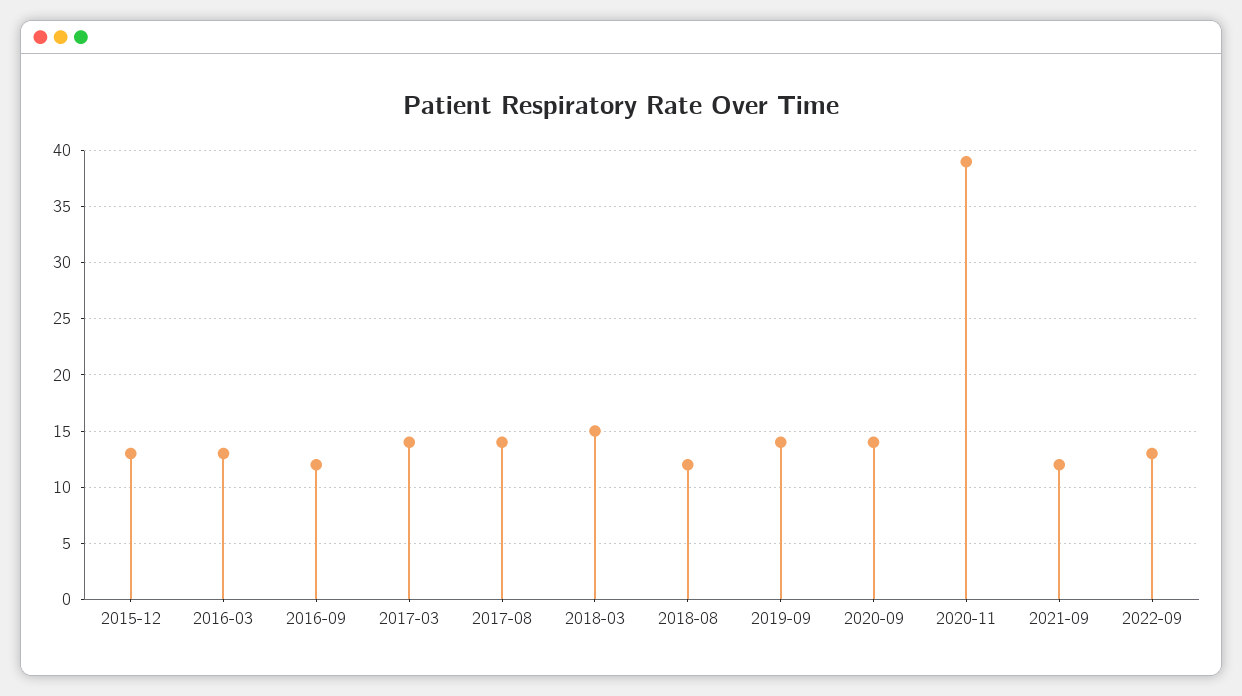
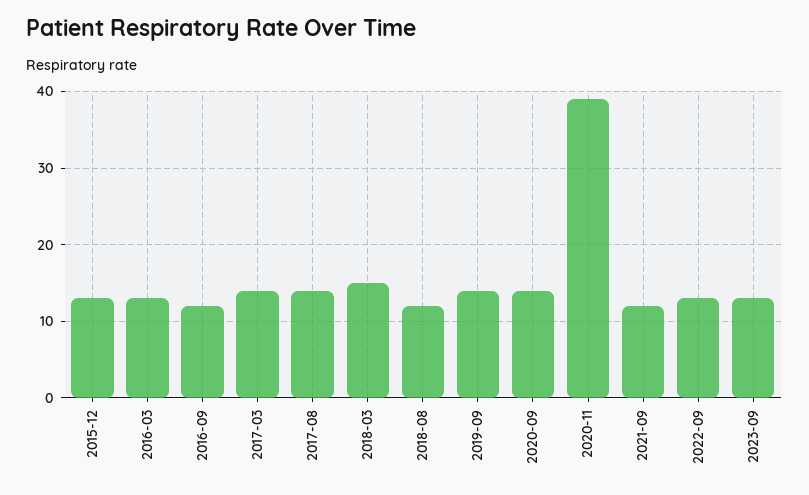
2023-09: none -> 13

